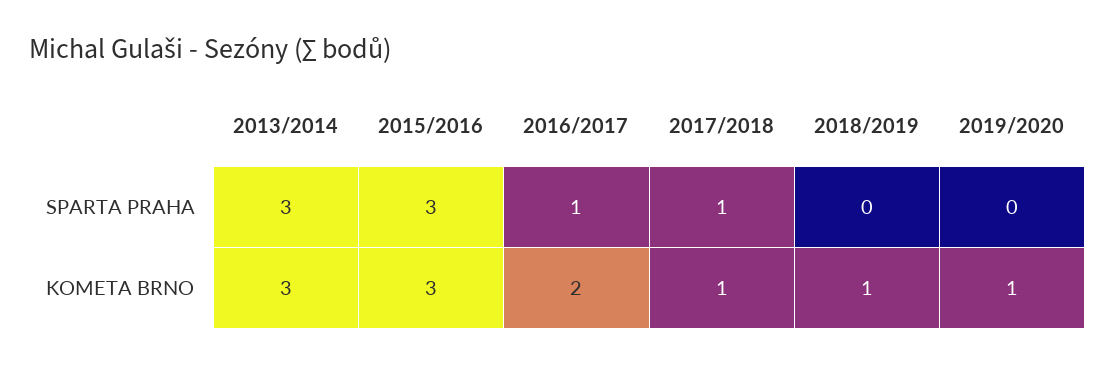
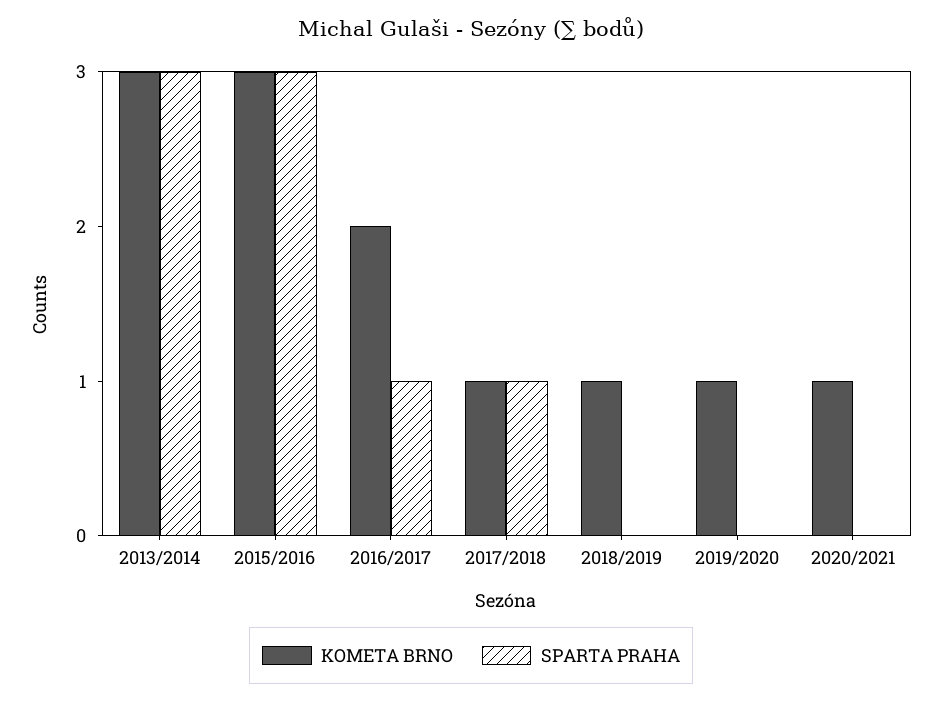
KOMETA BRNO, 2020/2021: none -> 1
SPARTA PRAHA, 2020/2021: none -> 0

